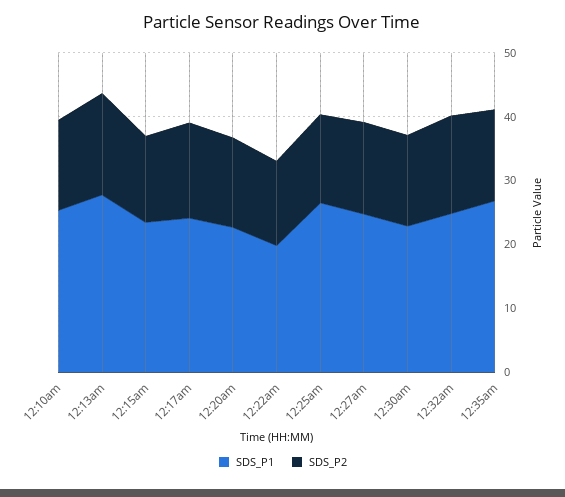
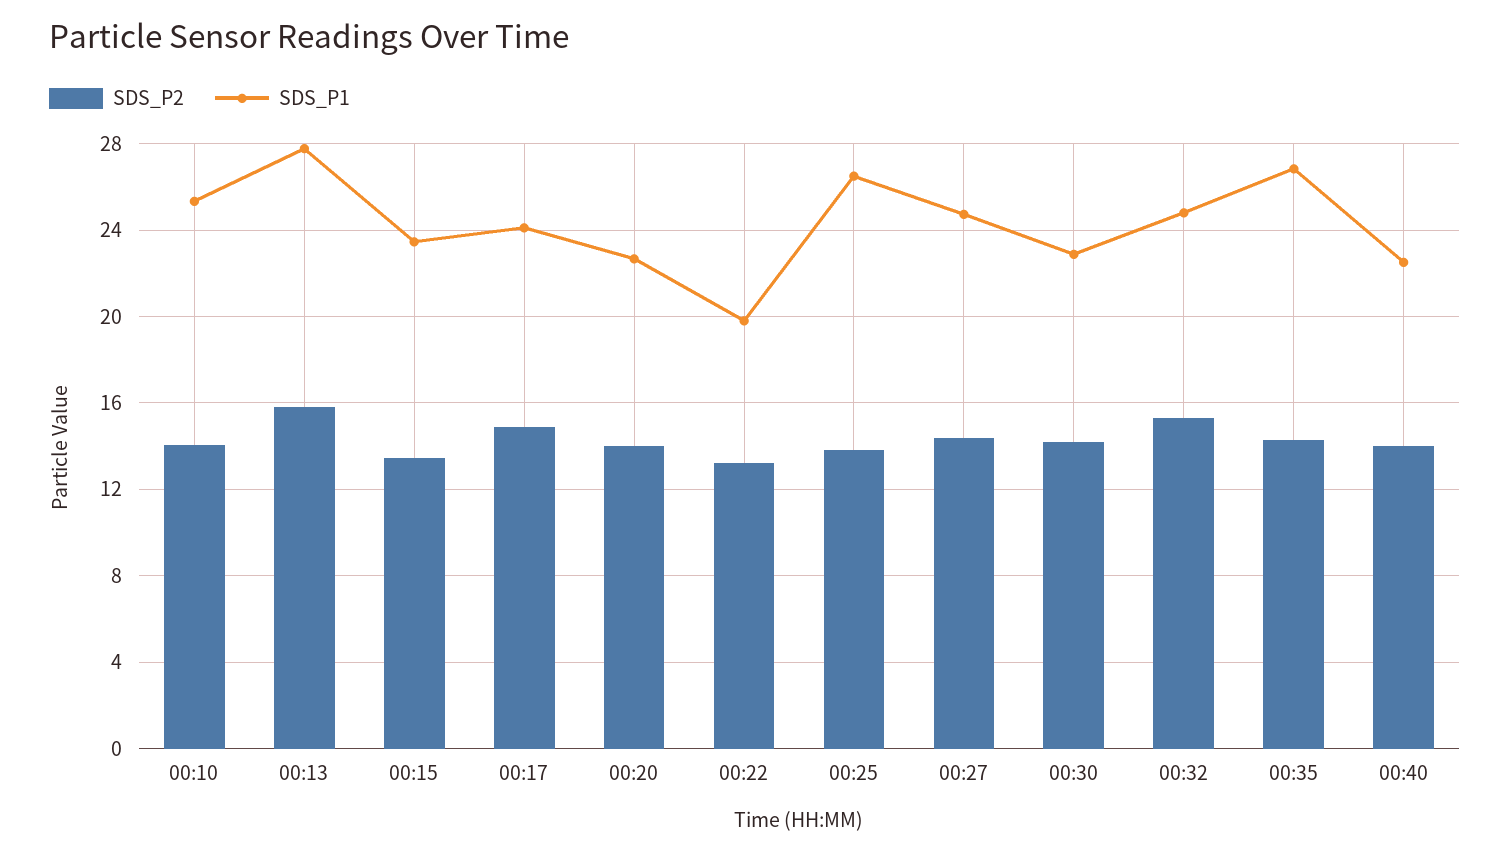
SDS_P2, 00:40: none -> 14
SDS_P1, 00:40: none -> 22.5

